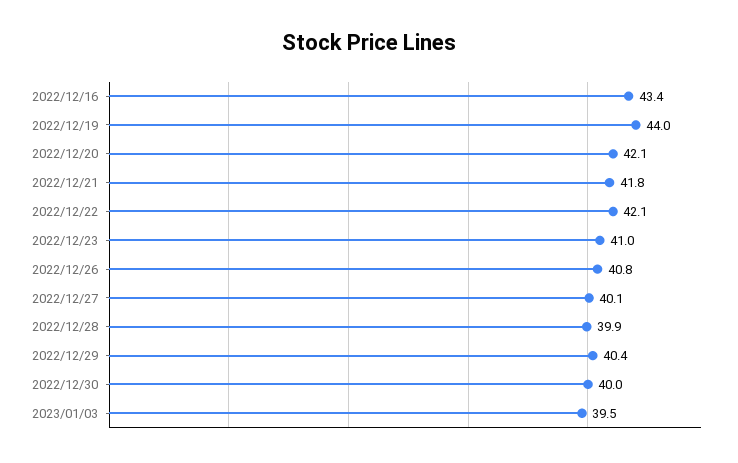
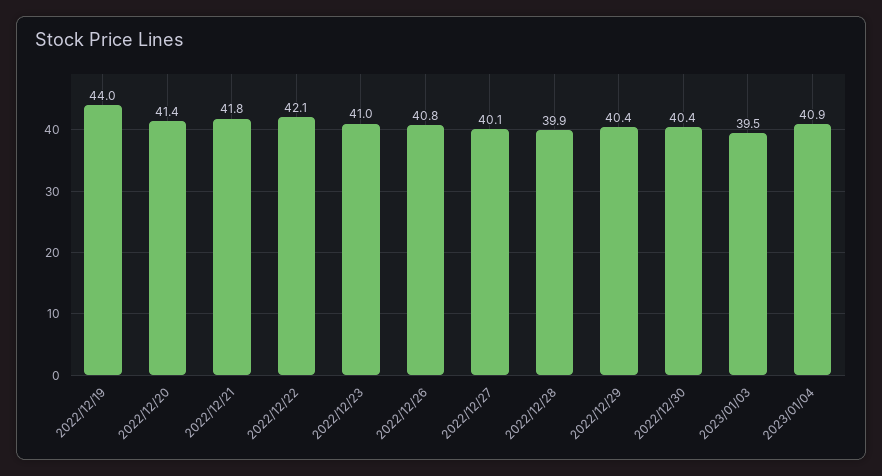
2022/12/16: 43.4 -> none
2022/12/20: 42.1 -> 41.4
2022/12/30: 40 -> 40.4
2023/01/04: none -> 40.9

